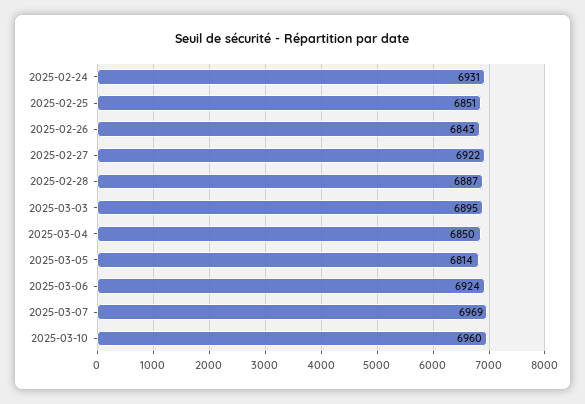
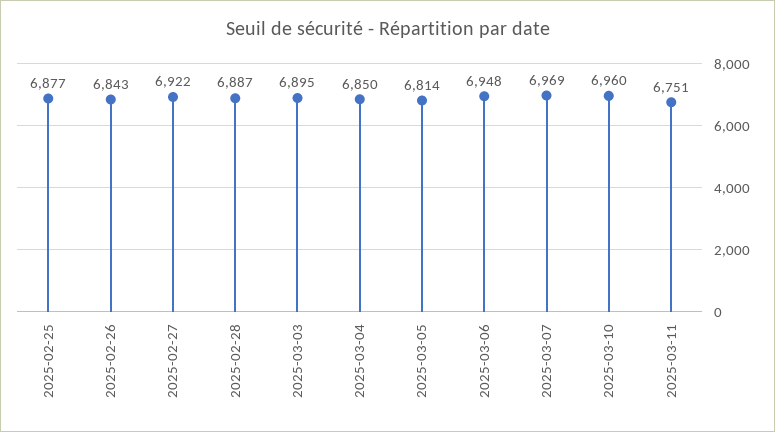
2025-02-24: 6931 -> none
2025-02-25: 6851 -> 6877
2025-03-06: 6924 -> 6948
2025-03-11: none -> 6751

